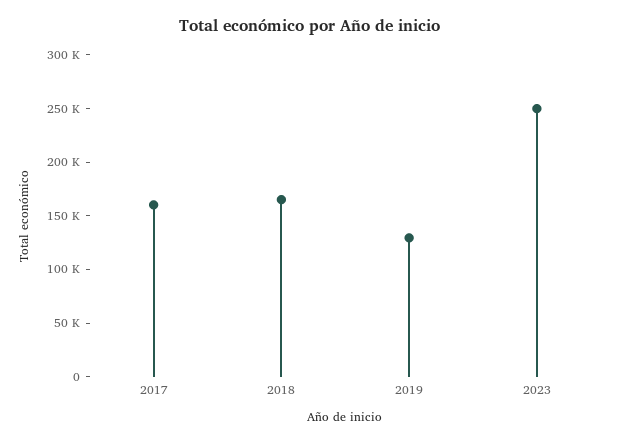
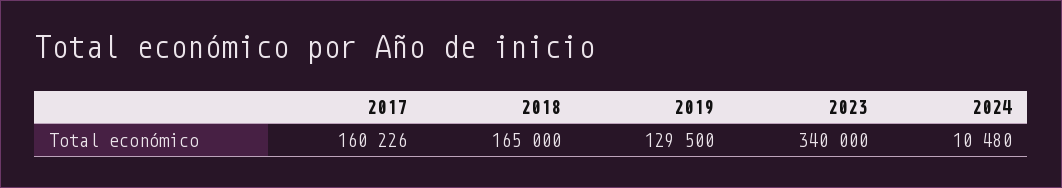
2023: 250000 -> 340000
2024: none -> 10480

